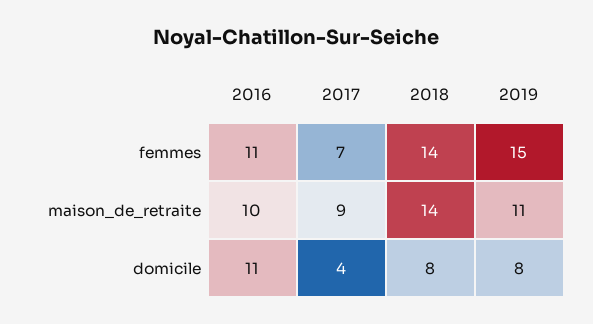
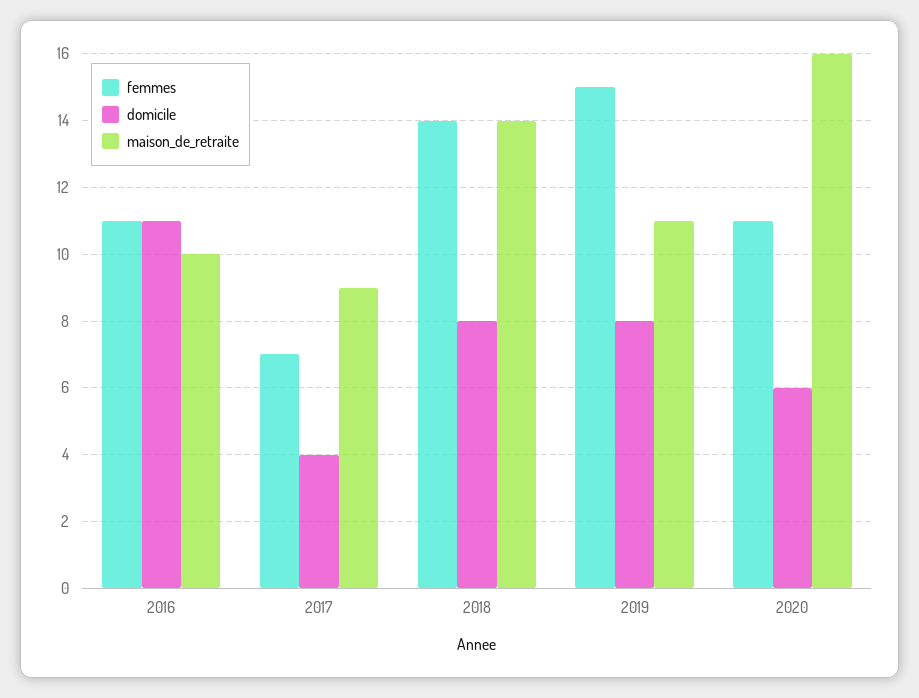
femmes, 2020: none -> 11
domicile, 2020: none -> 6
maison_de_retraite, 2020: none -> 16

